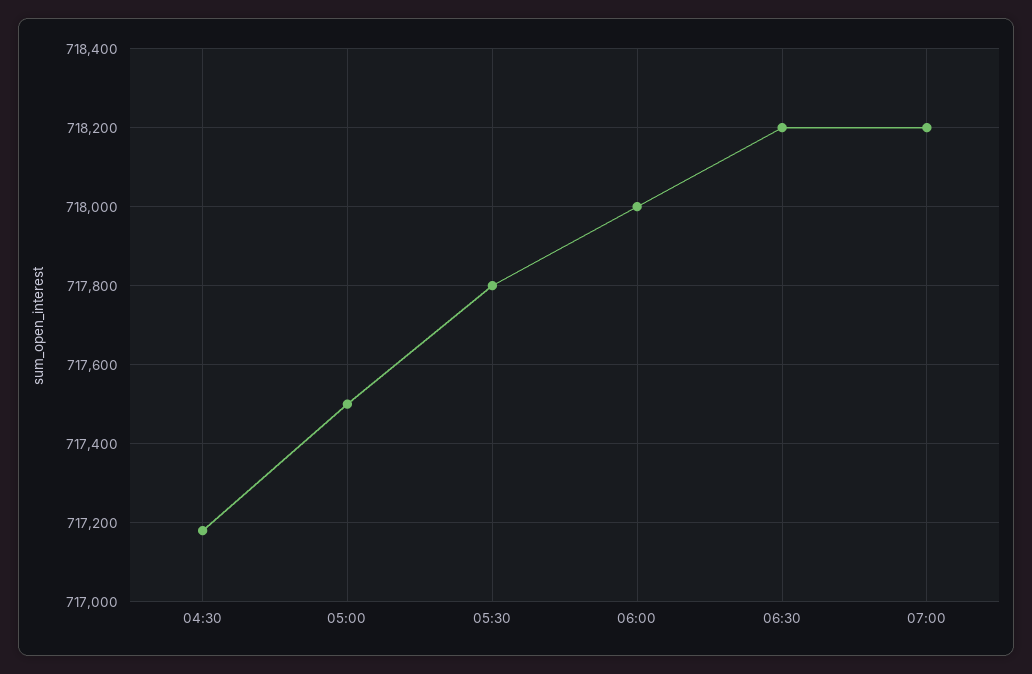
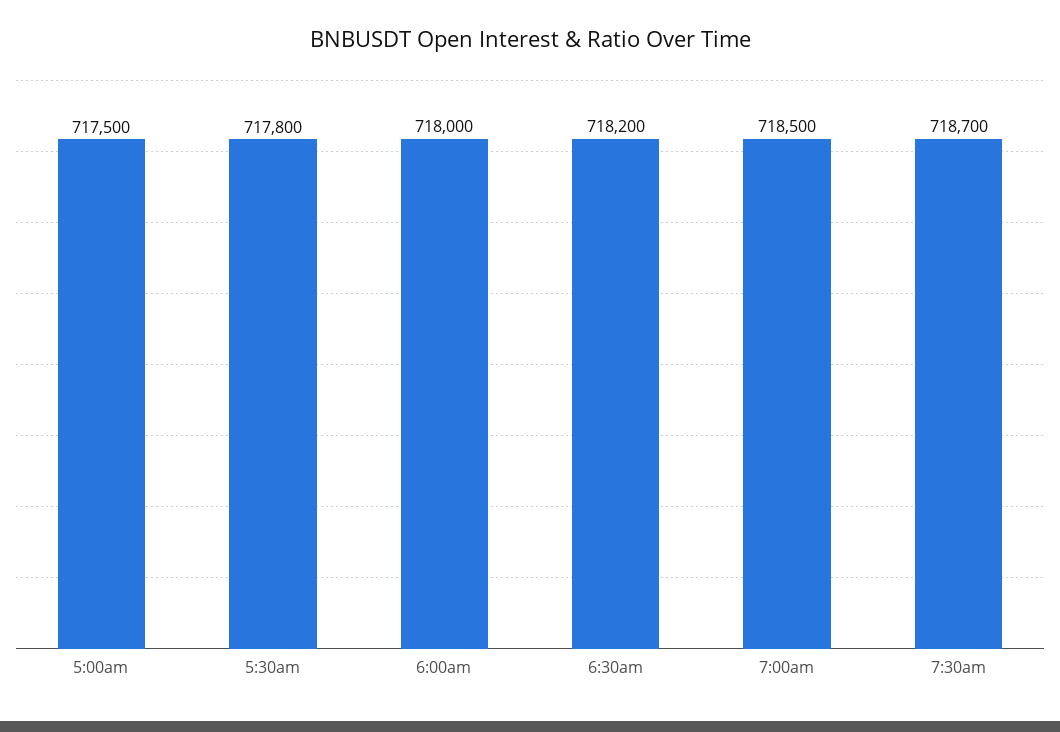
04:30: 717180 -> none
07:00: 718200 -> 718500
7:30am: none -> 718700

